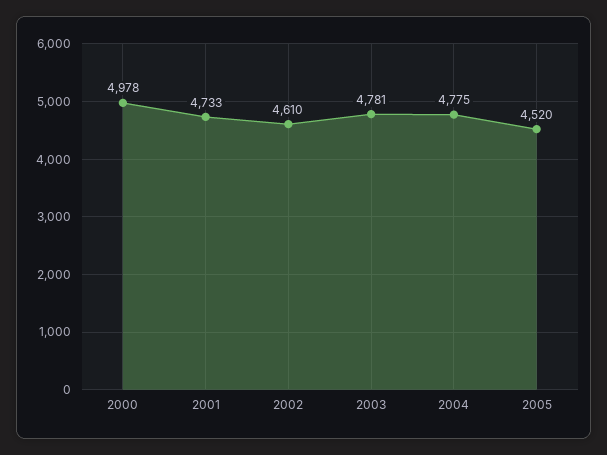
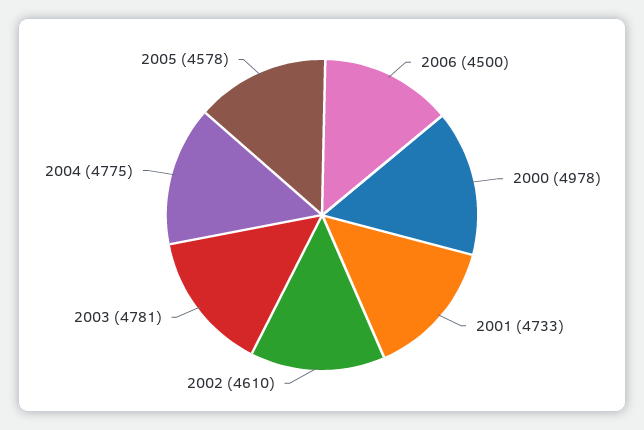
2005: 4520 -> 4578
2006: none -> 4500

